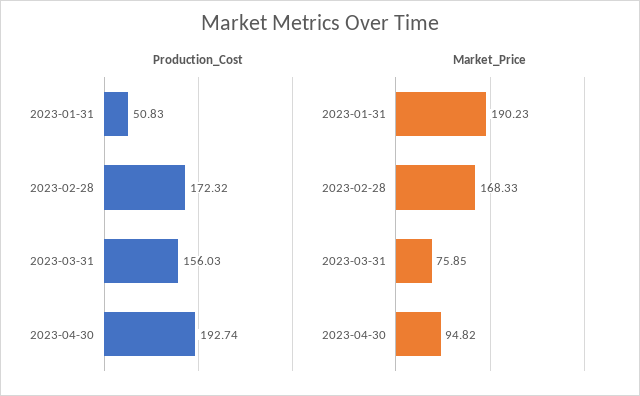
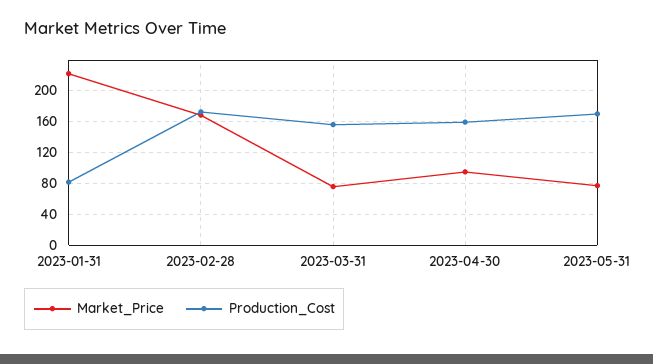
Production_Cost, 2023-01-31: 50.83 -> 80
Production_Cost, 2023-04-30: 192.74 -> 160
Market_Price, 2023-01-31: 190.23 -> 220
Market_Price, 2023-05-31: none -> 80
Production_Cost, 2023-05-31: none -> 170

